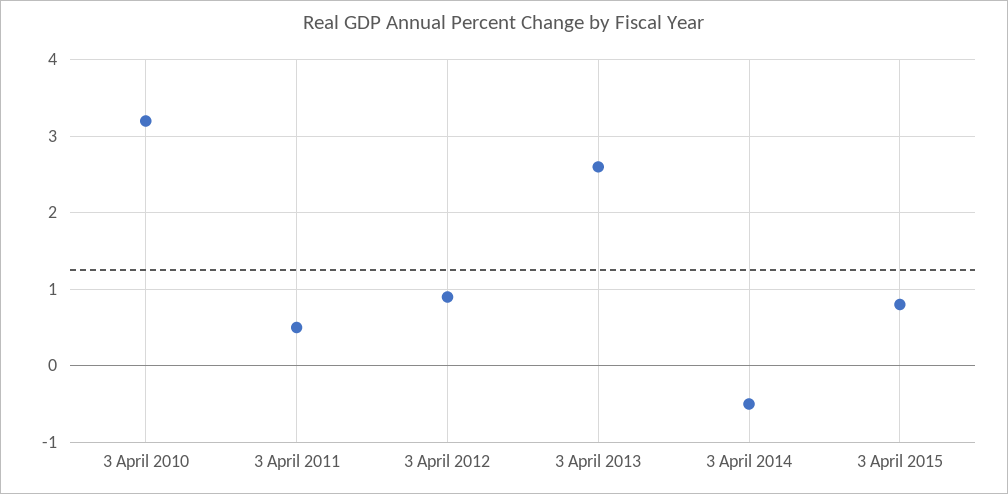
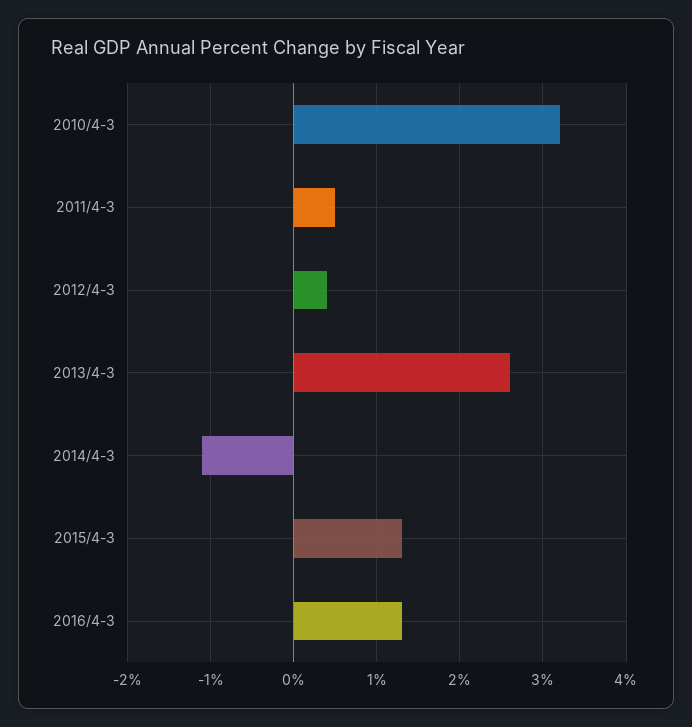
3 April 2012: 0.9 -> 0.4
3 April 2014: -0.5 -> -1.1
3 April 2015: 0.8 -> 1.3
2016/4-3: none -> 1.3

